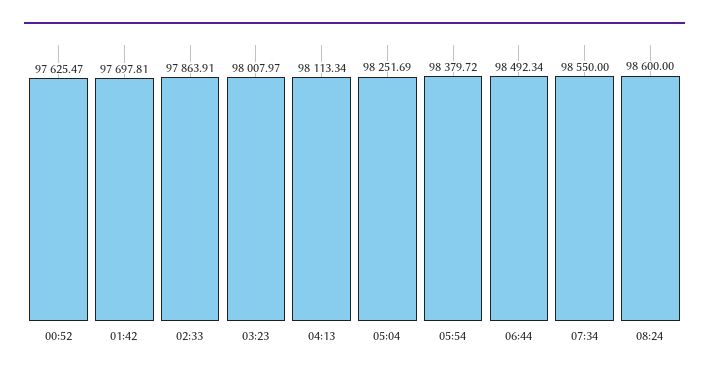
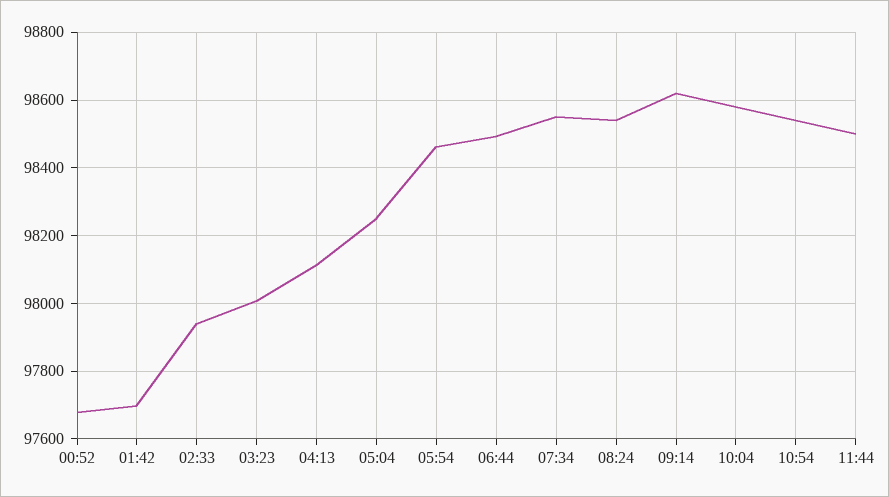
00:52: 97625.47 -> 97680
02:33: 97863.91 -> 97940
05:54: 98379.72 -> 98460
08:24: 98600 -> 98540
09:14: none -> 98620
10:04: none -> 98580
10:54: none -> 98540
11:44: none -> 98500

